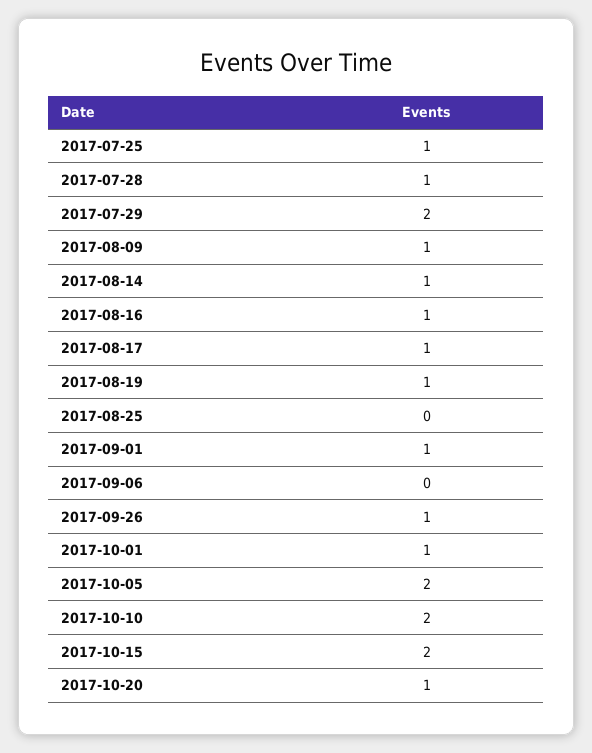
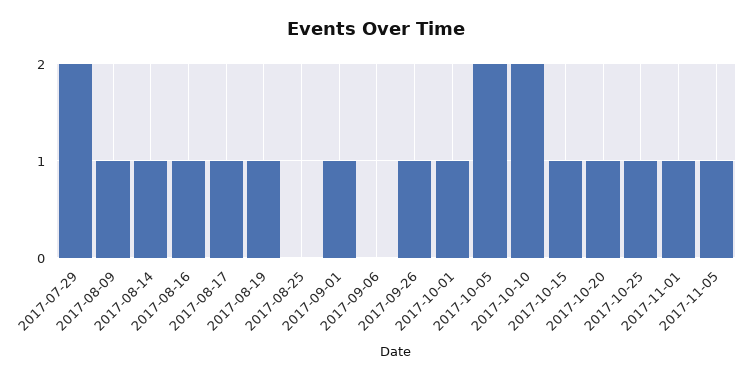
2017-07-25: 1 -> none
2017-07-28: 1 -> none
2017-10-15: 2 -> 1
2017-10-25: none -> 1
2017-11-01: none -> 1
2017-11-05: none -> 1

